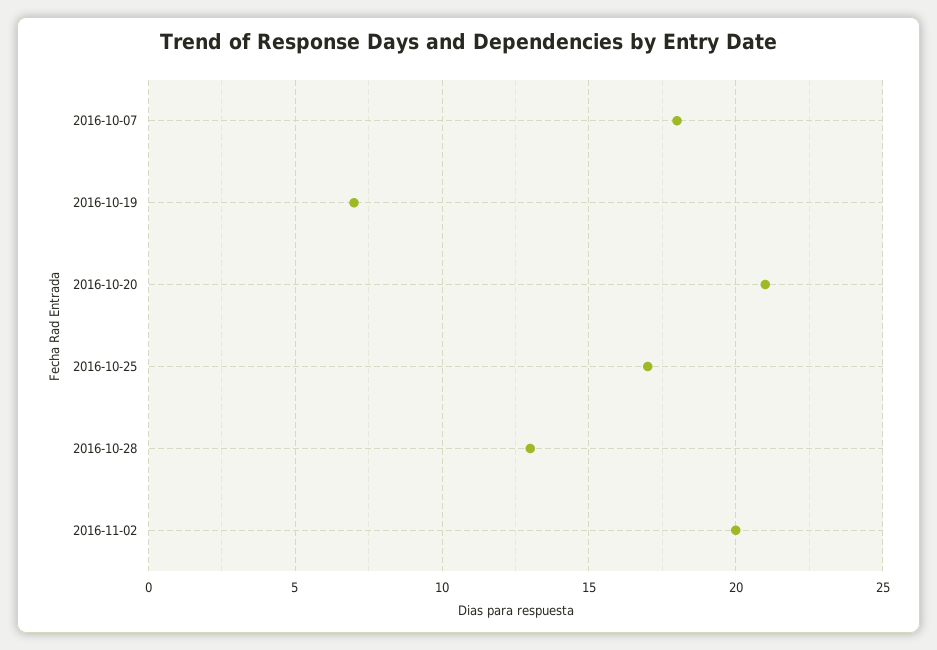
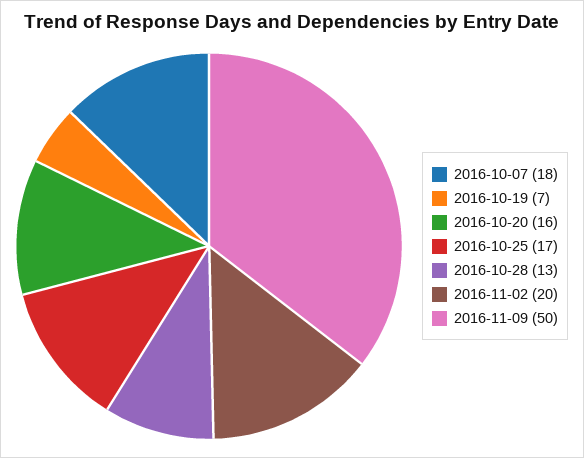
2016-10-20: 21 -> 16
2016-11-09: none -> 50

